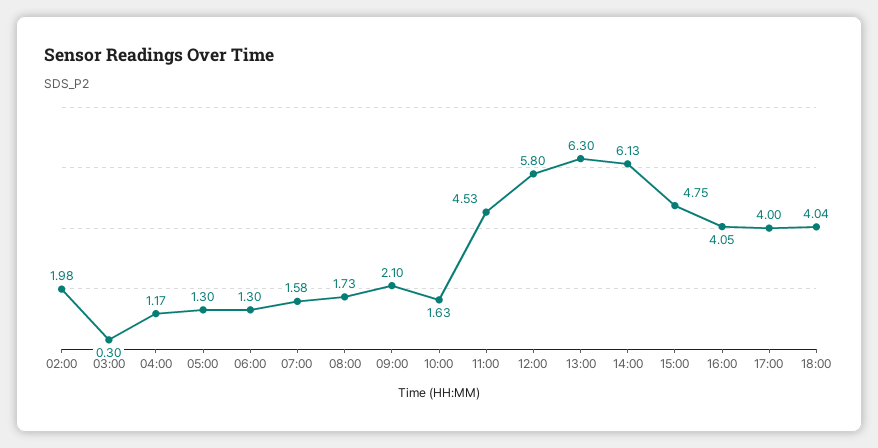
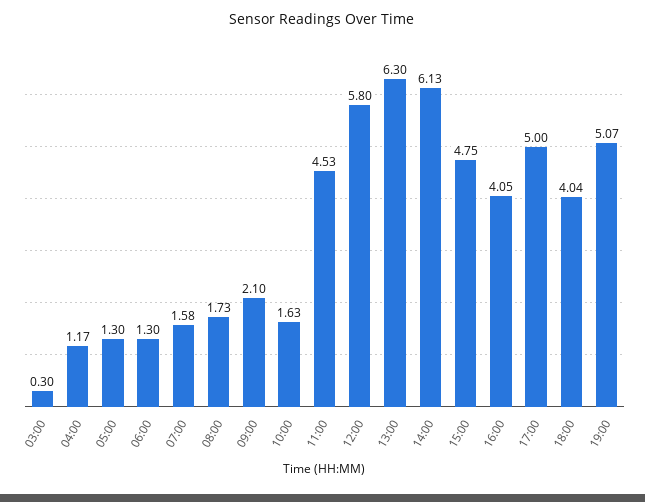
02:00: 1.98 -> none
17:00: 4 -> 5
19:00: none -> 5.07

